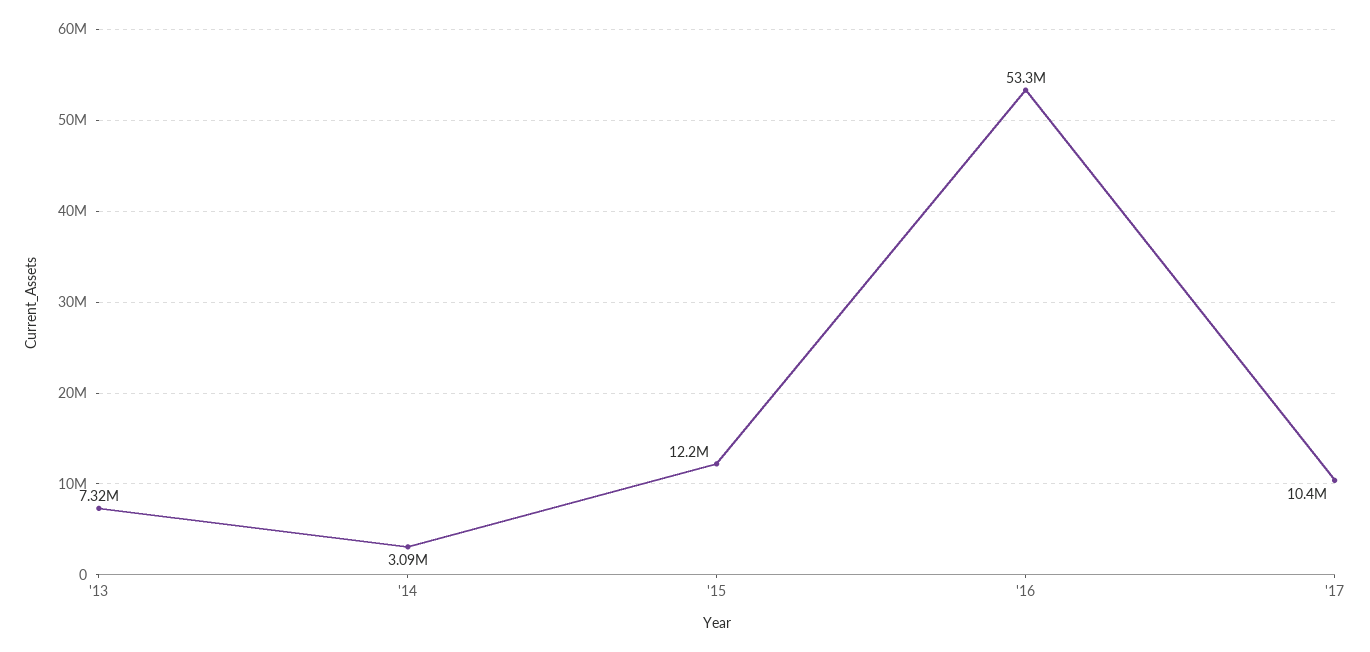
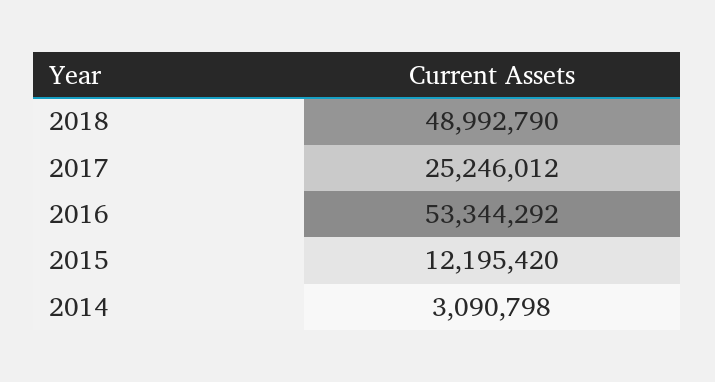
'13: 7320000 -> none
'17: 10400000 -> 25246012
2018: none -> 48992790

